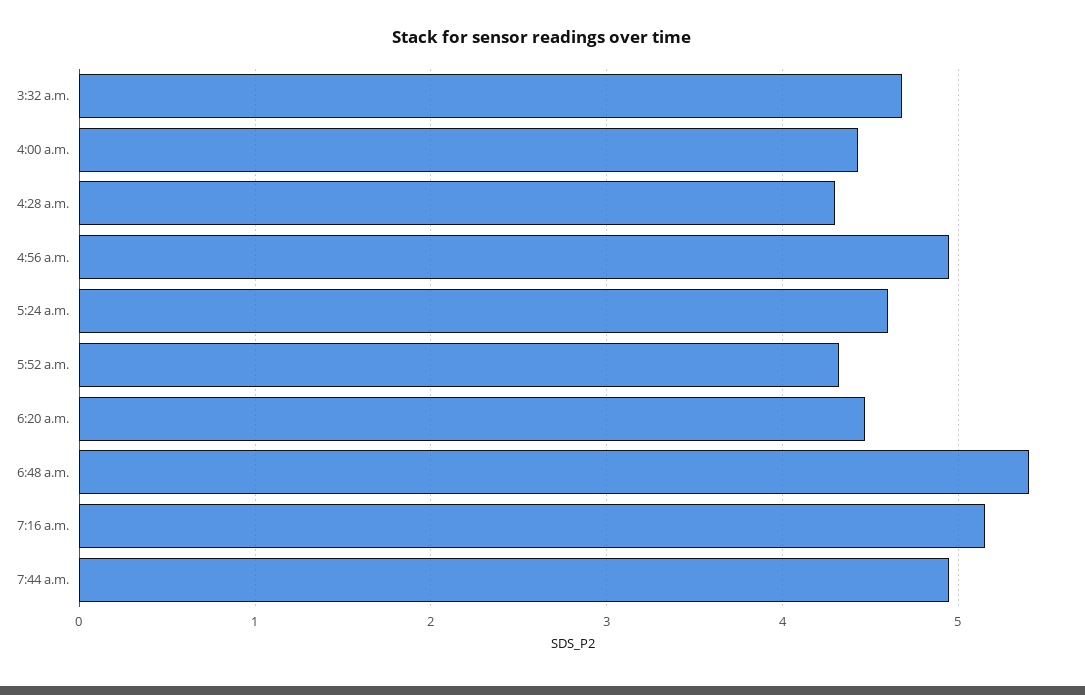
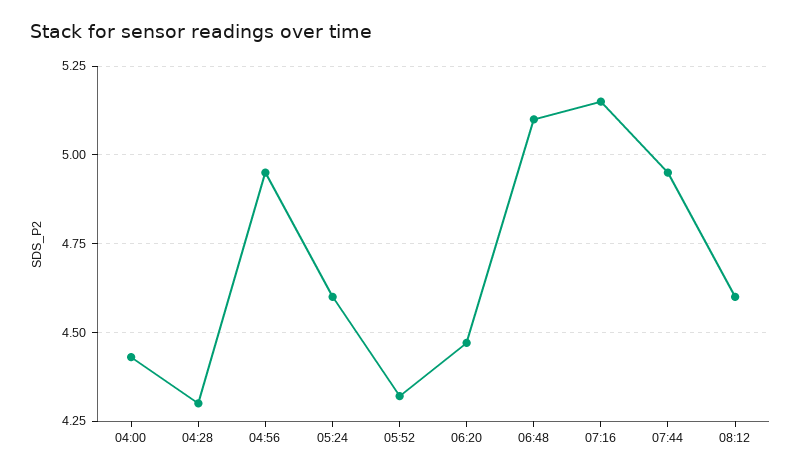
3:32 a.m.: 4.7 -> none
6:48 a.m.: 5.4 -> 5.1
08:12: none -> 4.6

